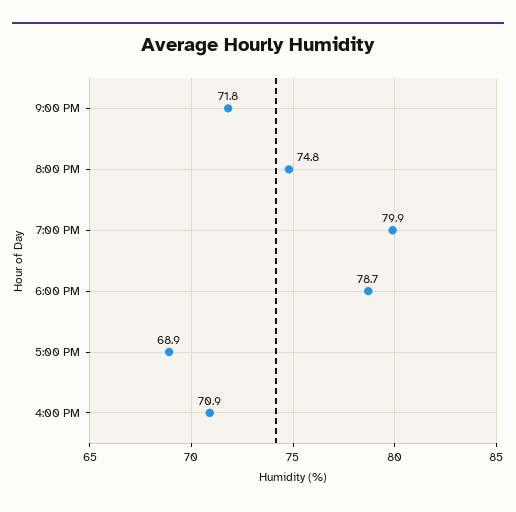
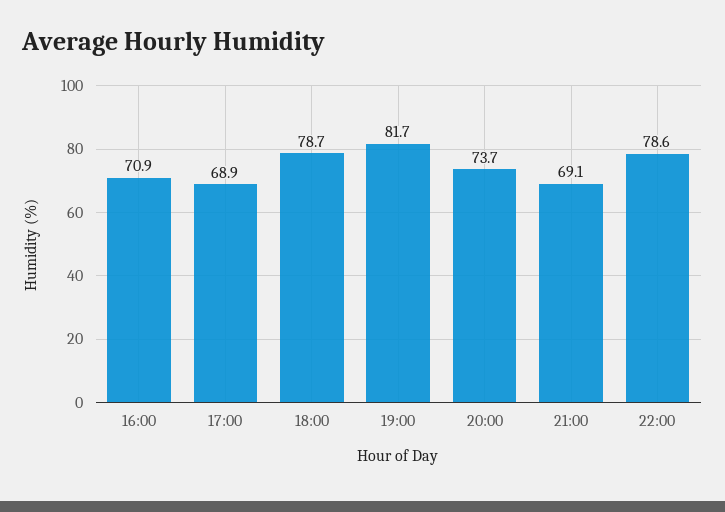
9:00 PM: 71.8 -> 69.1
8:00 PM: 74.8 -> 73.7
7:00 PM: 79.9 -> 81.7
22:00: none -> 78.6

